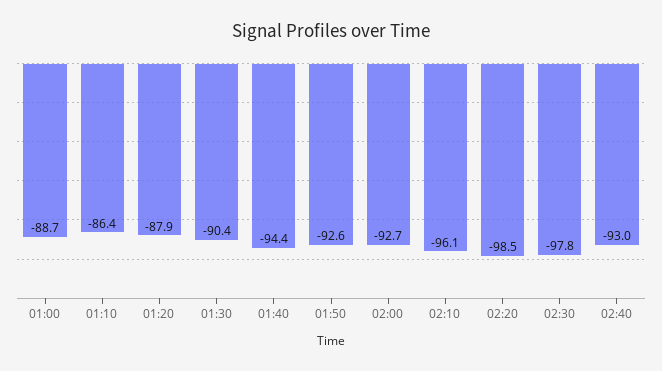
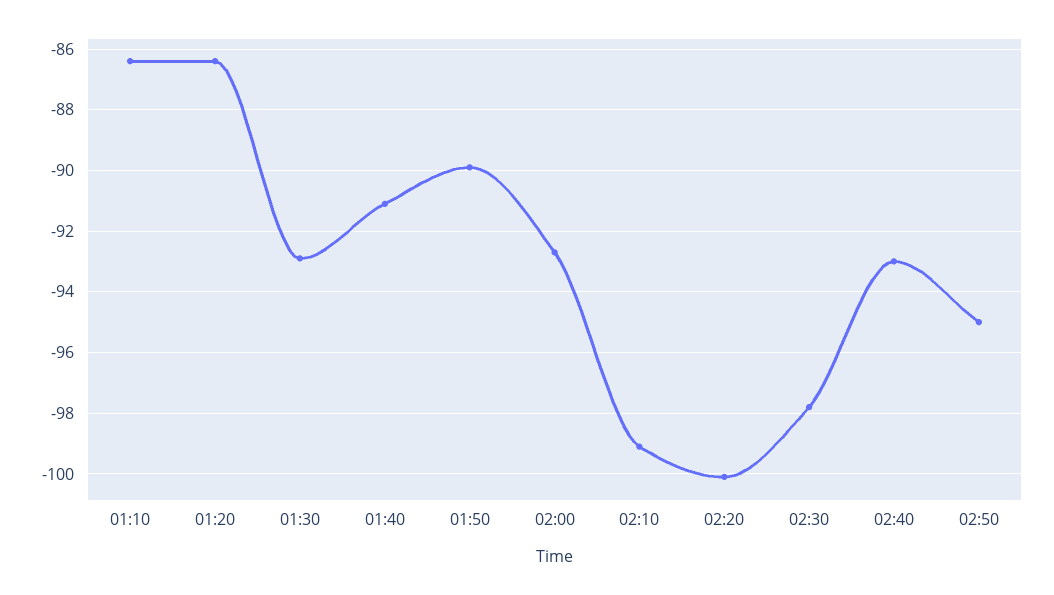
01:00: -88.7 -> none
01:20: -87.9 -> -86.5
01:30: -90.4 -> -93
01:40: -94.4 -> -91
01:50: -92.6 -> -90
02:10: -96.1 -> -99
02:20: -98.5 -> -100
02:50: none -> -95

